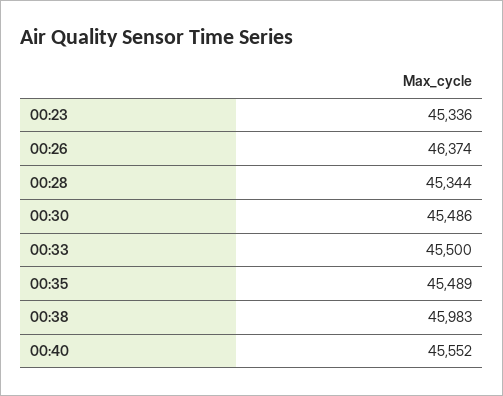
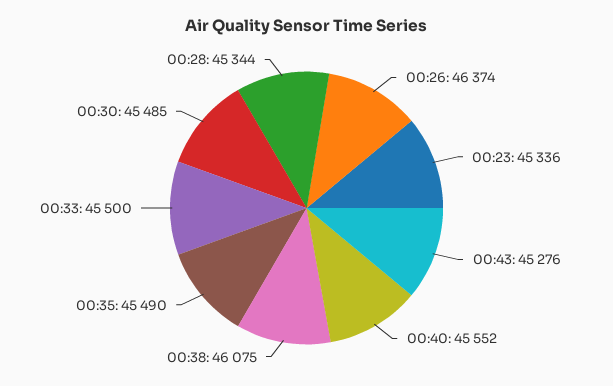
00:30: 45486 -> 45485
00:35: 45489 -> 45490
00:38: 45983 -> 46075
00:43: none -> 45276

